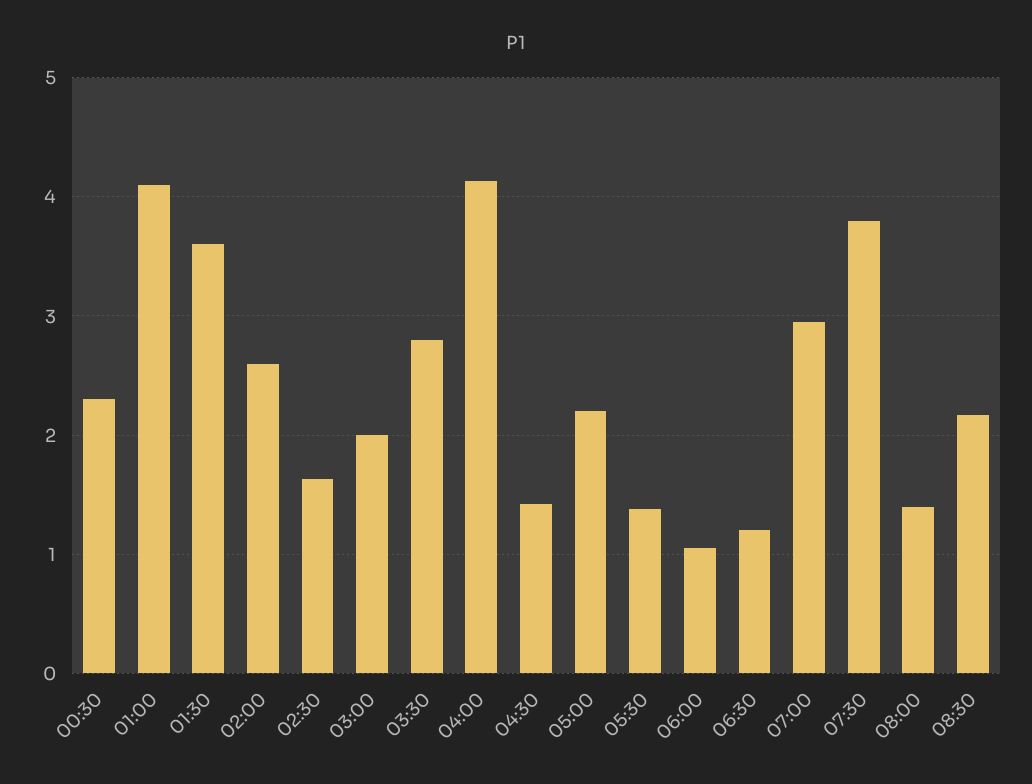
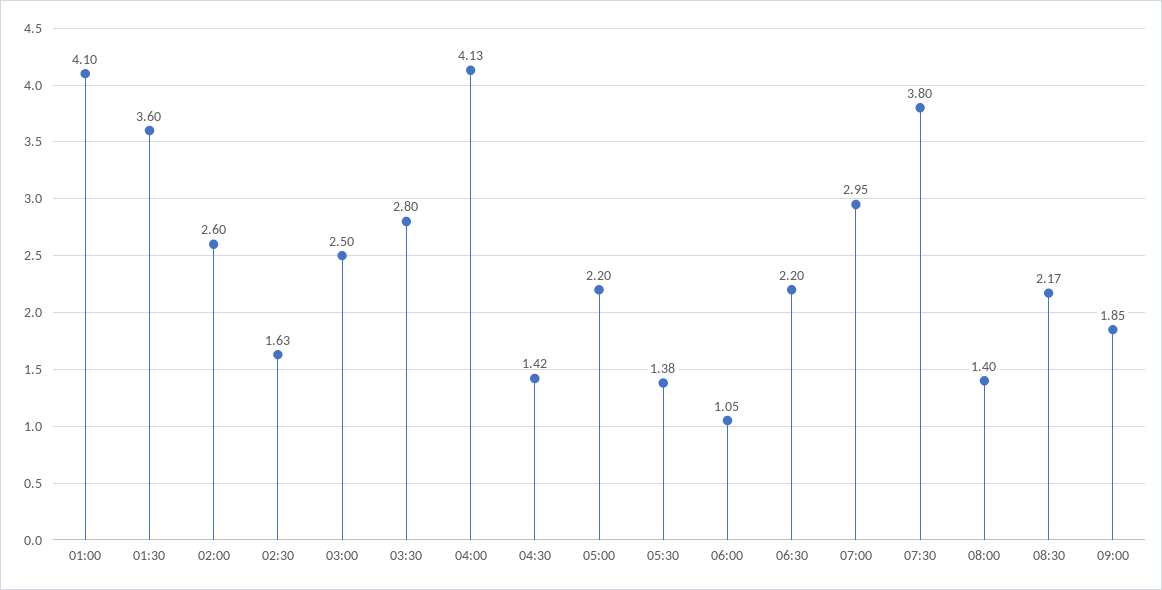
00:30: 2.3 -> none
03:00: 2 -> 2.5
06:30: 1.2 -> 2.2
09:00: none -> 1.85

